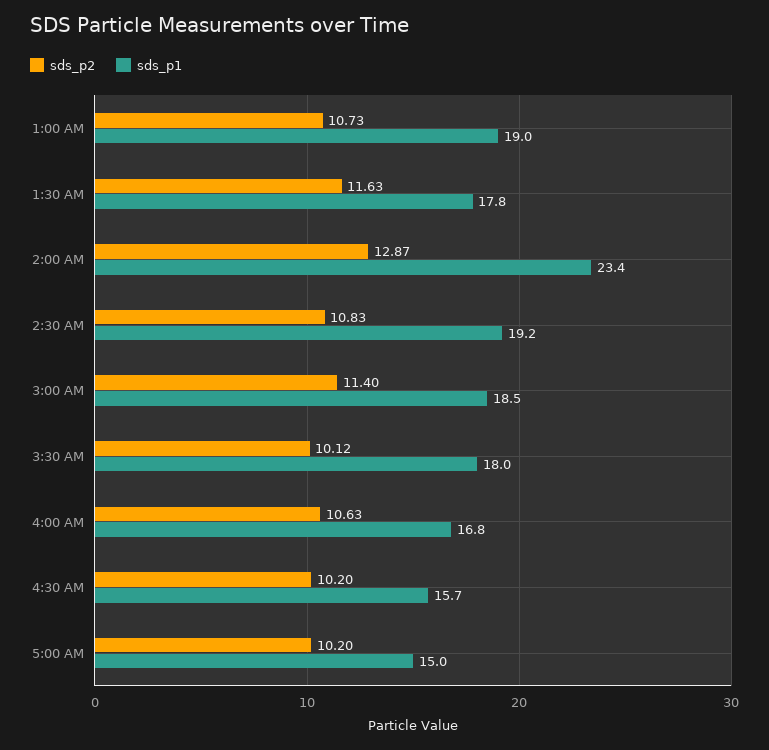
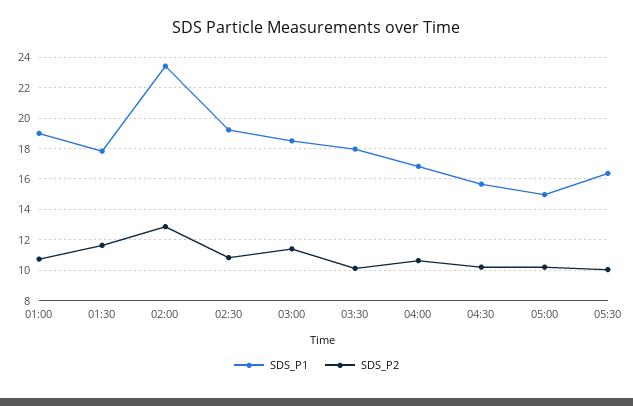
sds_p1, 05:30: none -> 16.5
sds_p2, 05:30: none -> 10

